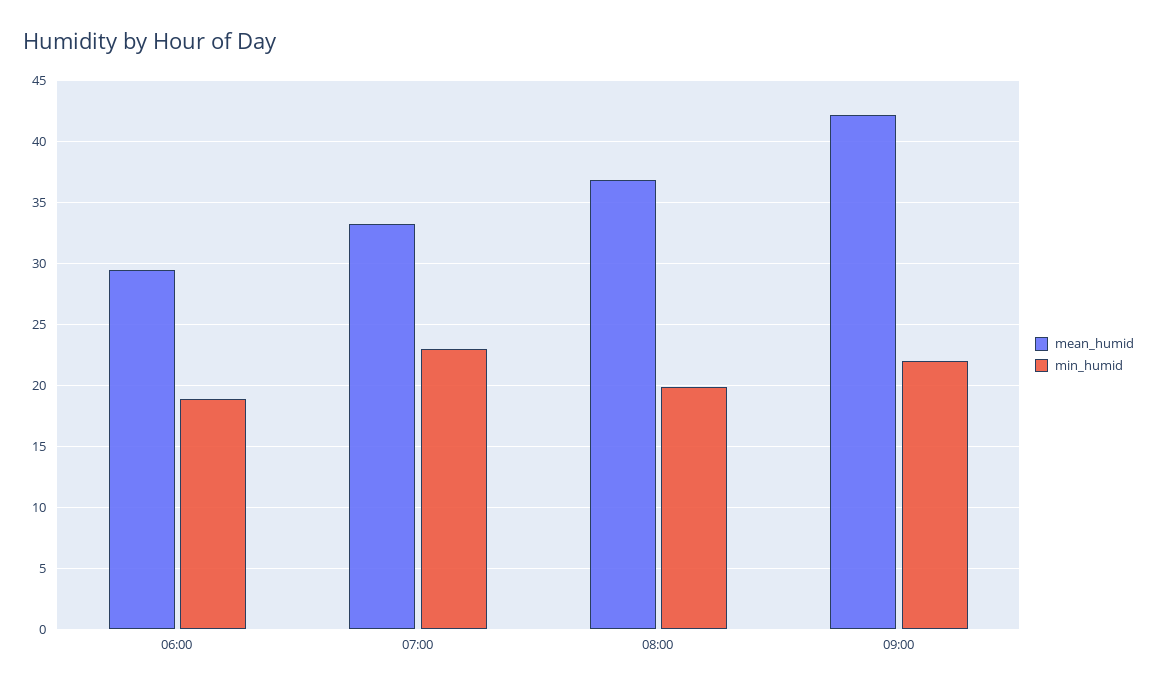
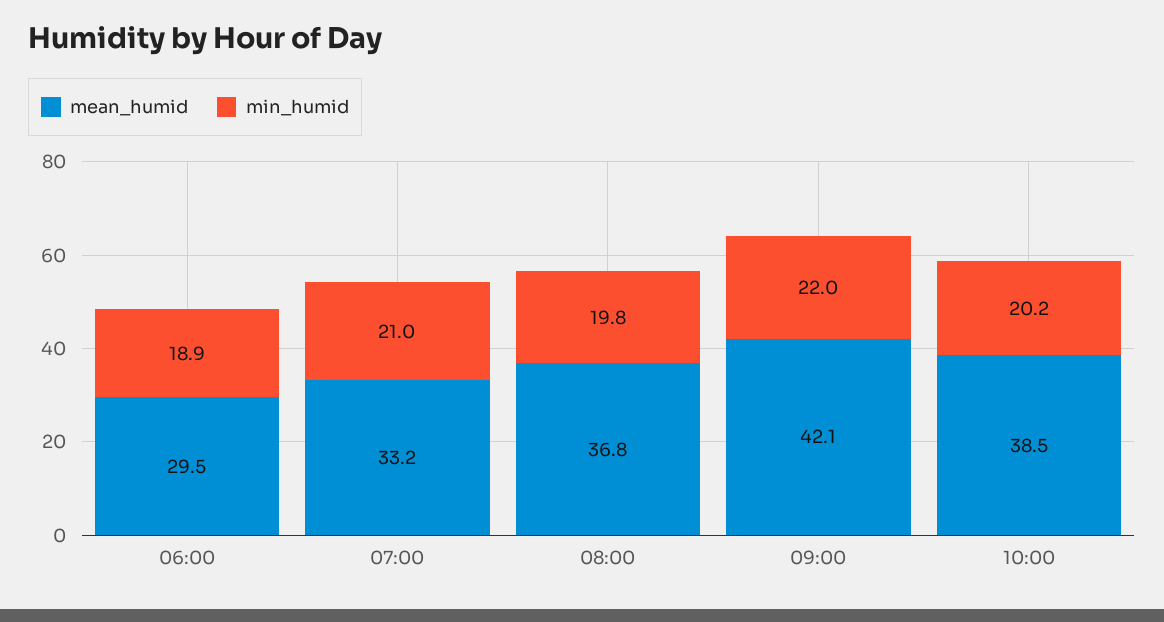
min_humid, 07:00: 23 -> 21
mean_humid, 10:00: none -> 38.5
min_humid, 10:00: none -> 20.2

